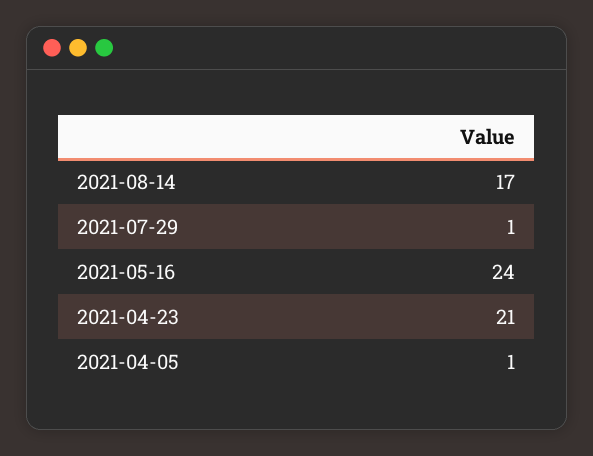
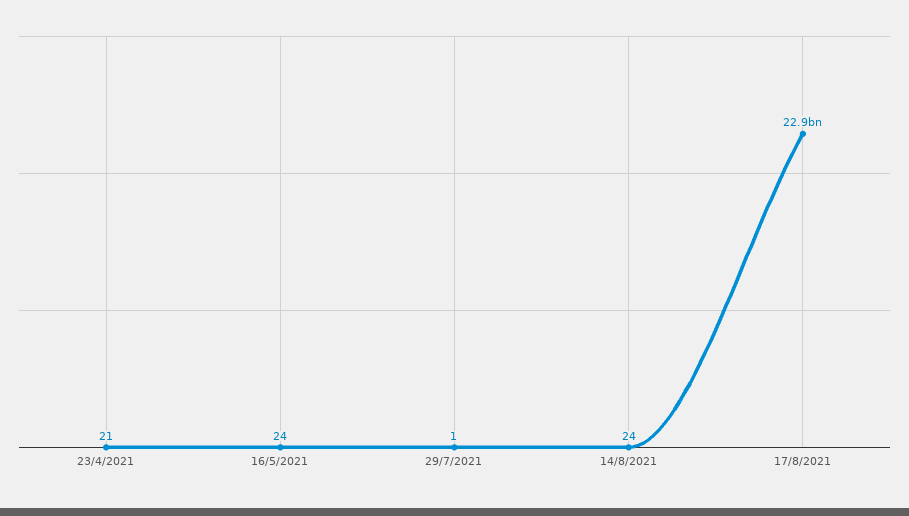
2021-08-14: 17 -> 24
2021-04-05: 1 -> none
17/8/2021: none -> 22900000000

